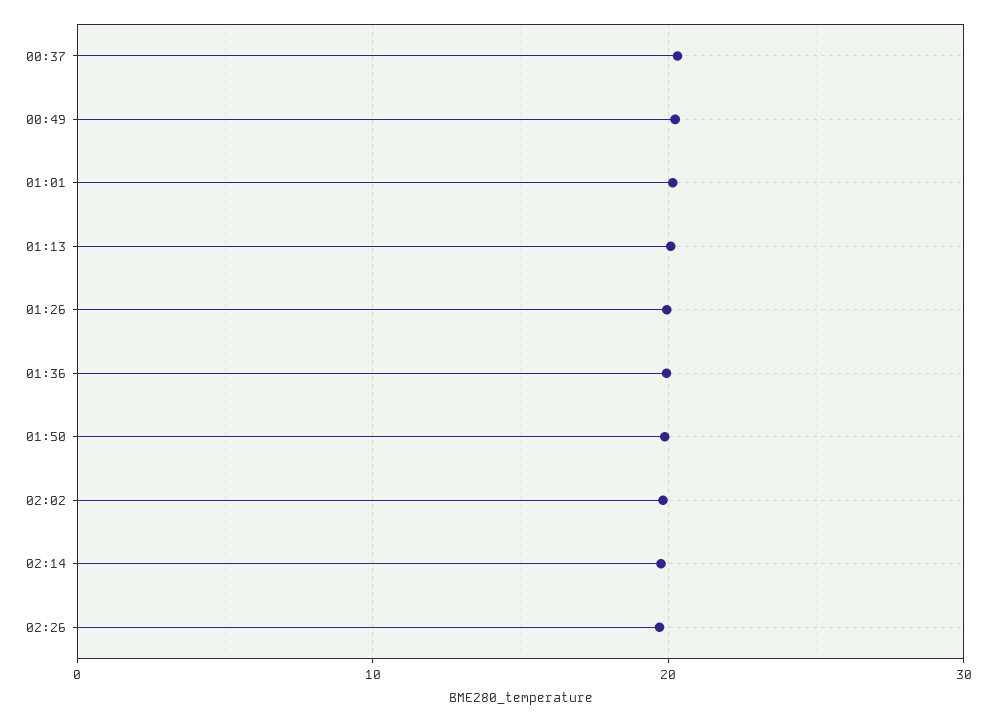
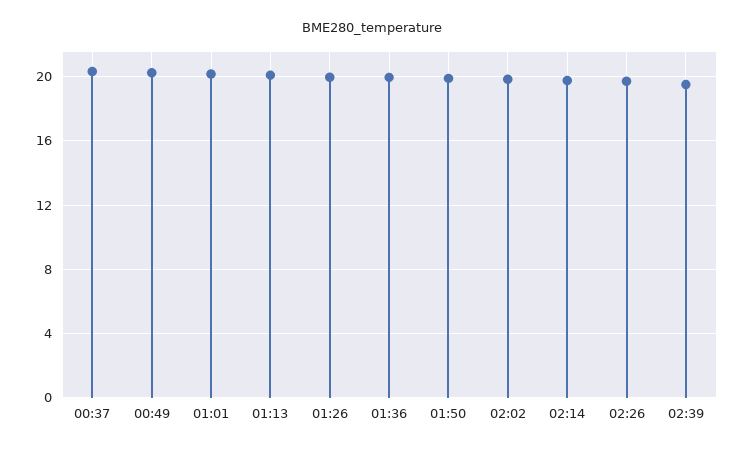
02:39: none -> 19.5

